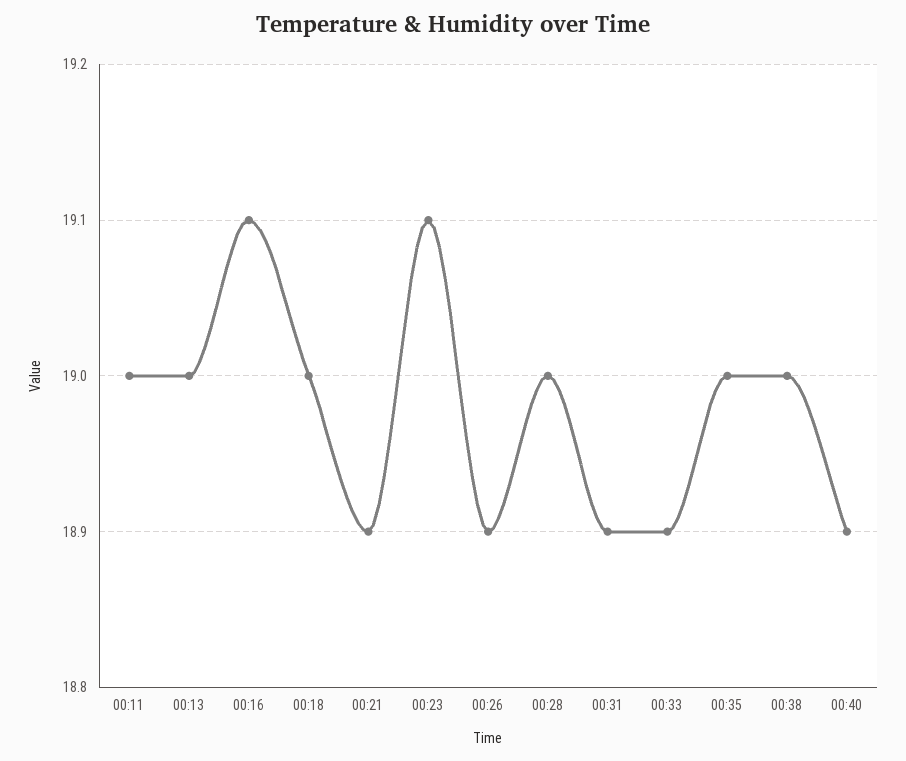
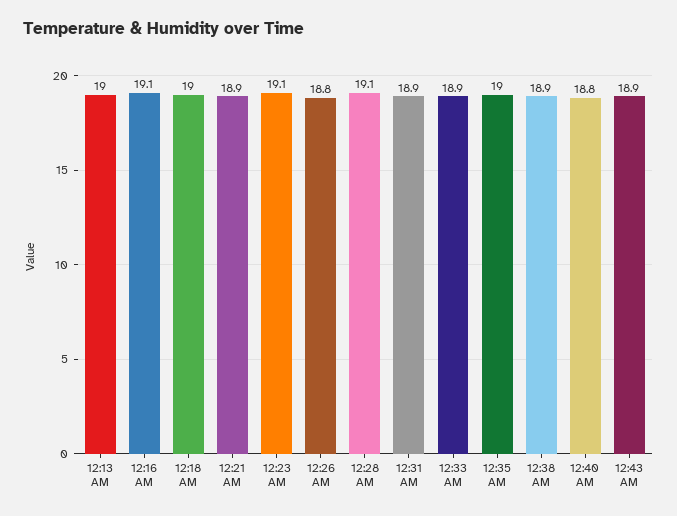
00:11: 19 -> none
00:26: 18.9 -> 18.8
00:28: 19 -> 19.1
00:38: 19 -> 18.9
00:40: 18.9 -> 18.8
12:43 AM: none -> 18.9

